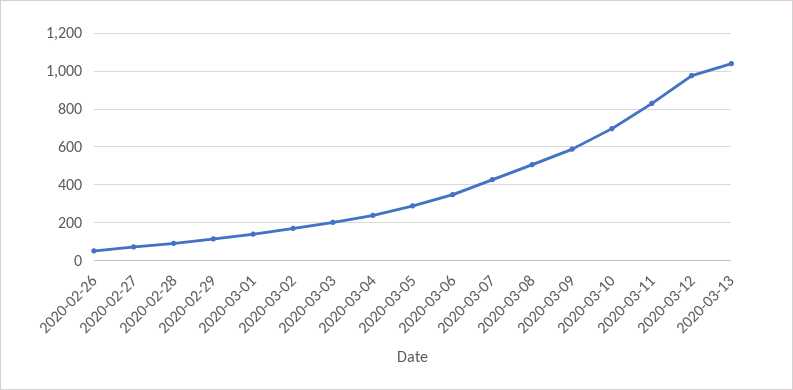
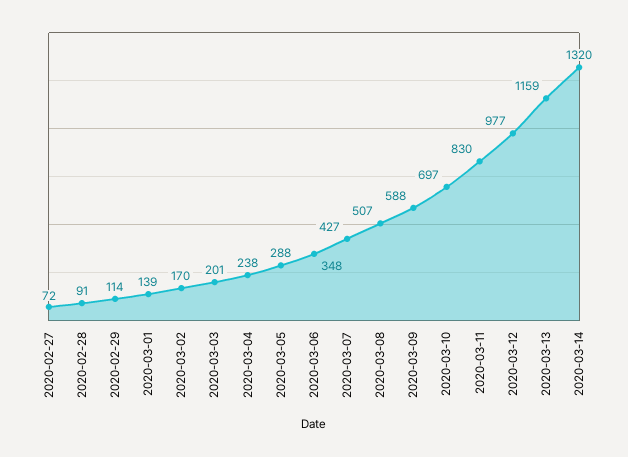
2020-02-26: 50 -> none
2020-03-13: 1050 -> 1159
2020-03-14: none -> 1320

